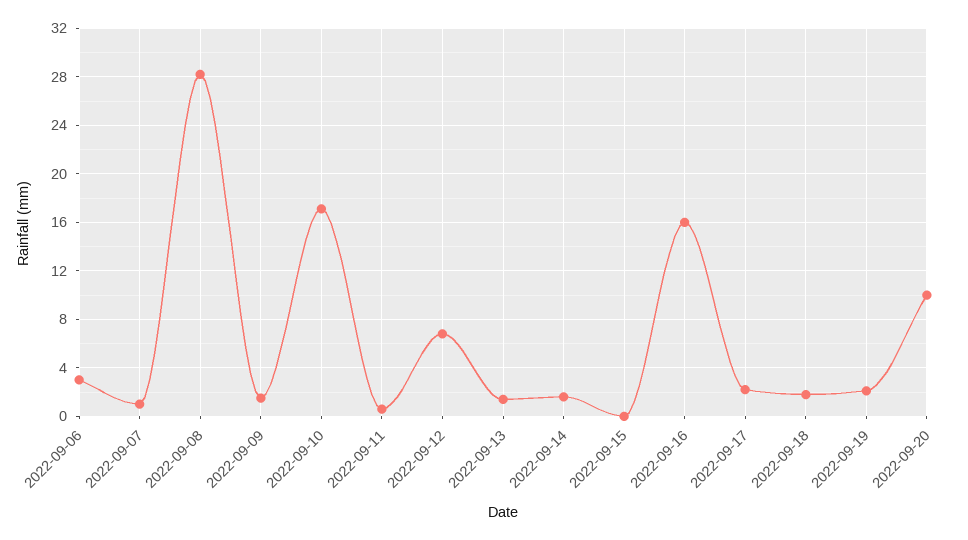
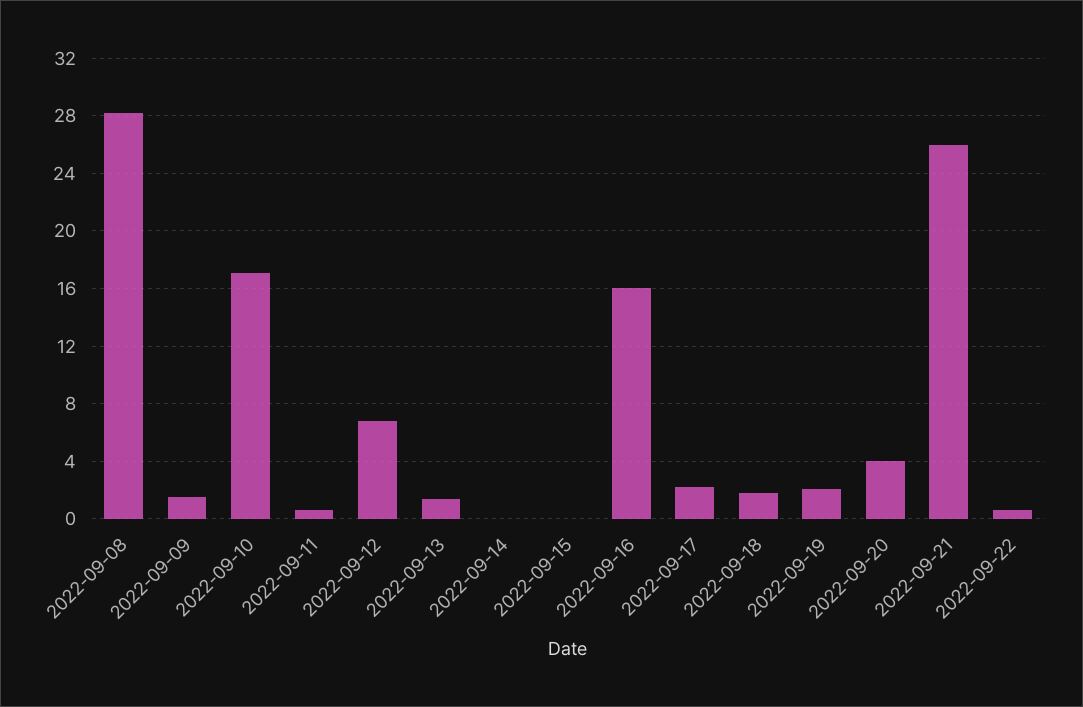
2022-09-06: 3 -> none
2022-09-07: 1 -> none
2022-09-14: 1.5 -> 0
2022-09-20: 10 -> 4
2022-09-21: none -> 26
2022-09-22: none -> 0.5

